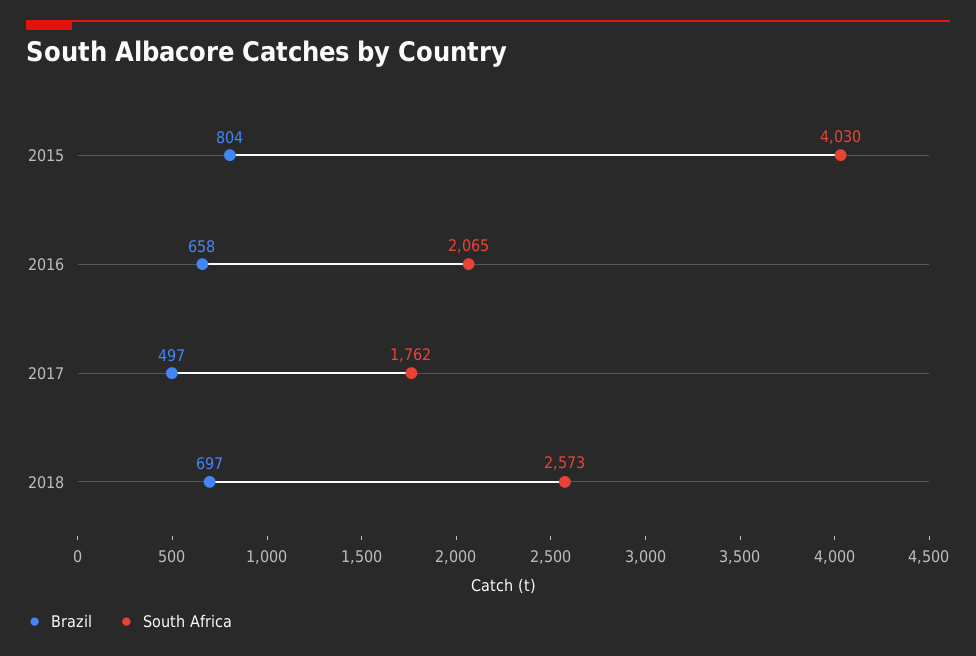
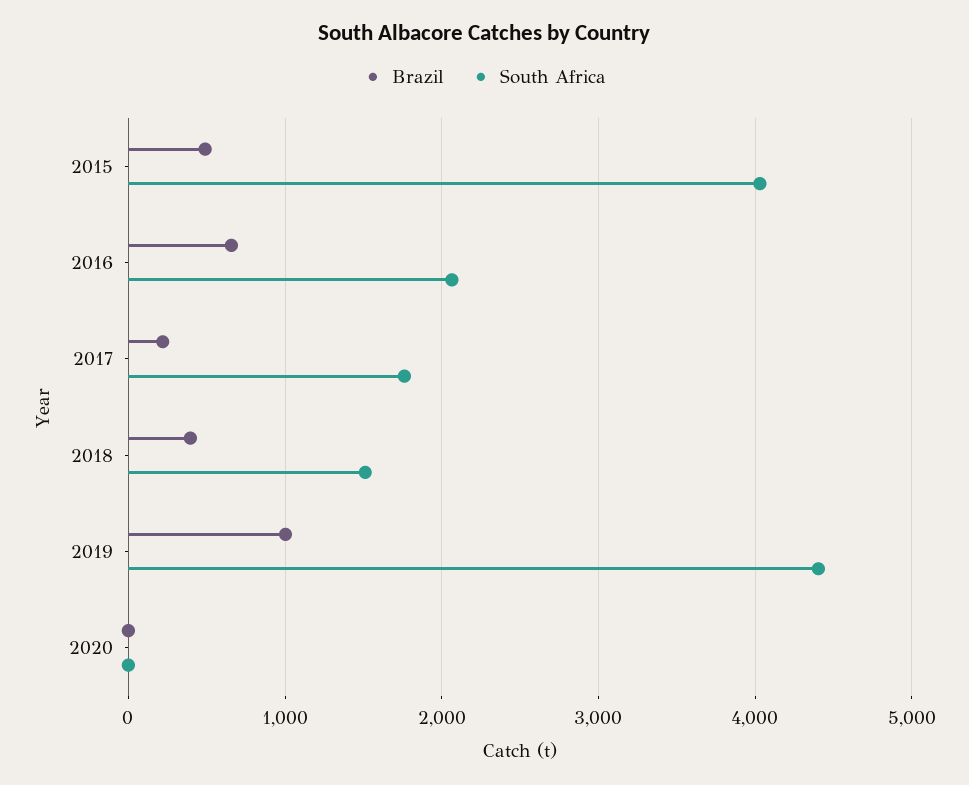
Brazil, 2015: 804 -> 500
Brazil, 2017: 497 -> 200
Brazil, 2018: 697 -> 400
South Africa, 2018: 2573 -> 1500
Brazil, 2019: none -> 1000
South Africa, 2019: none -> 4400
Brazil, 2020: none -> 0
South Africa, 2020: none -> 0

